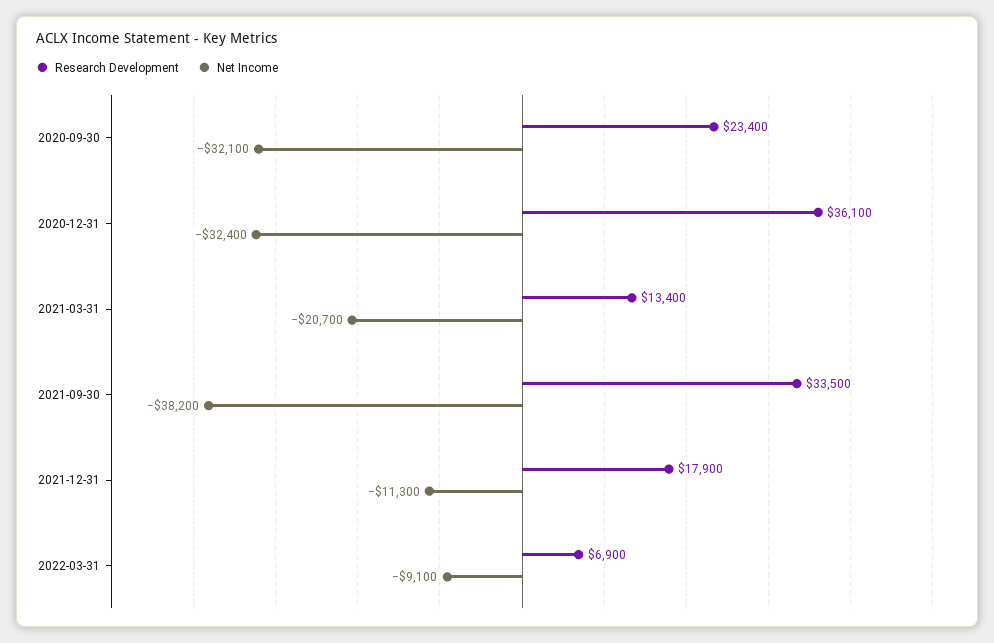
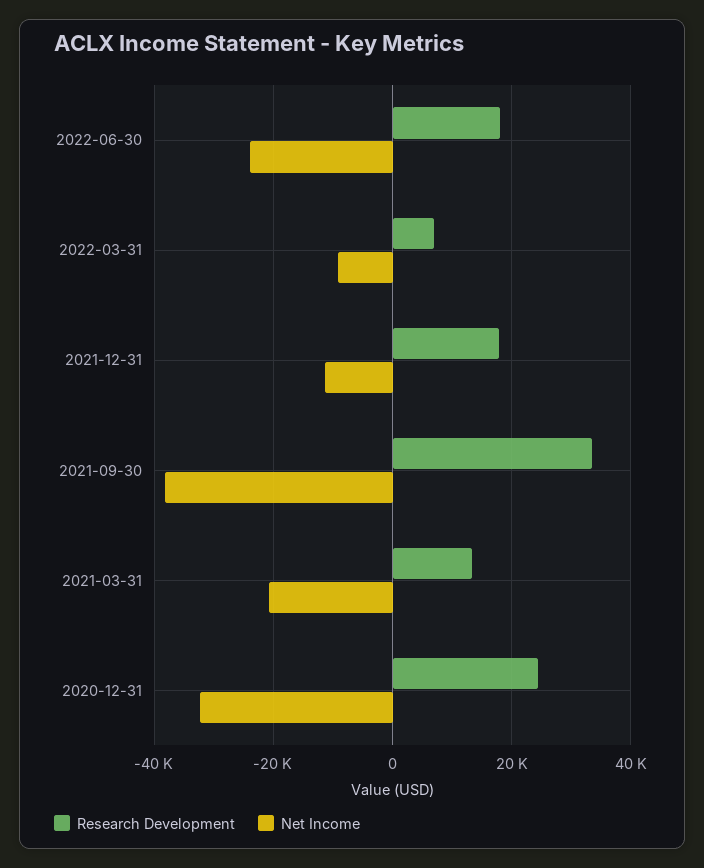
Research Development, 2020-09-30: 23400 -> none
Net Income, 2020-09-30: -32100 -> none
Research Development, 2020-12-31: 36100 -> 24000
Research Development, 2022-06-30: none -> 18000
Net Income, 2022-06-30: none -> -24000

